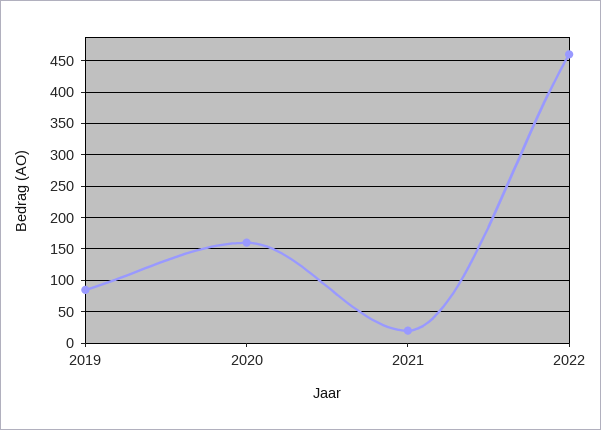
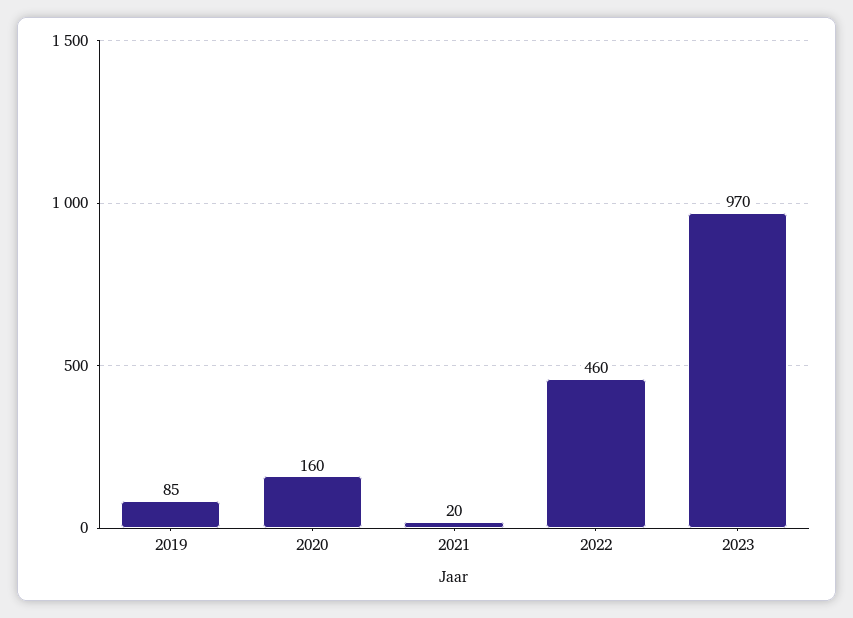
2023: none -> 970

